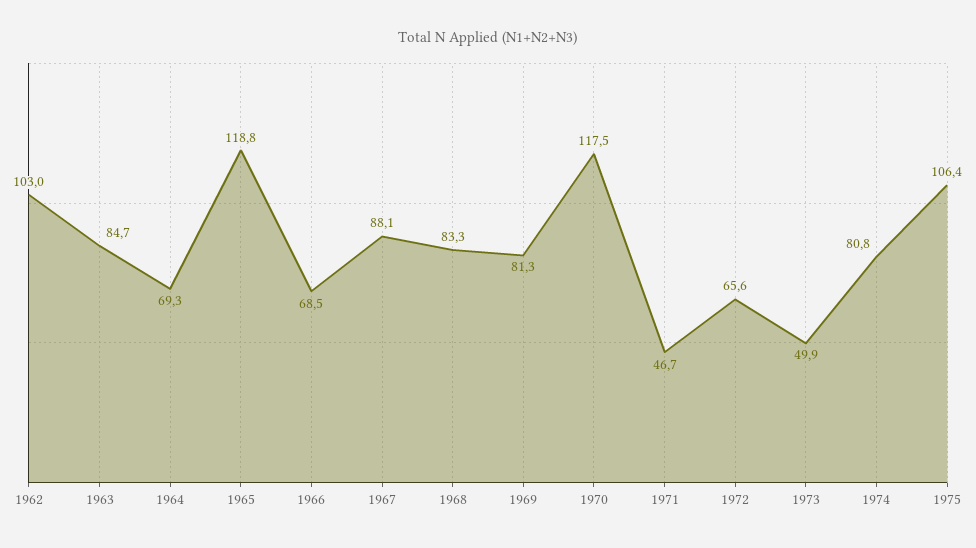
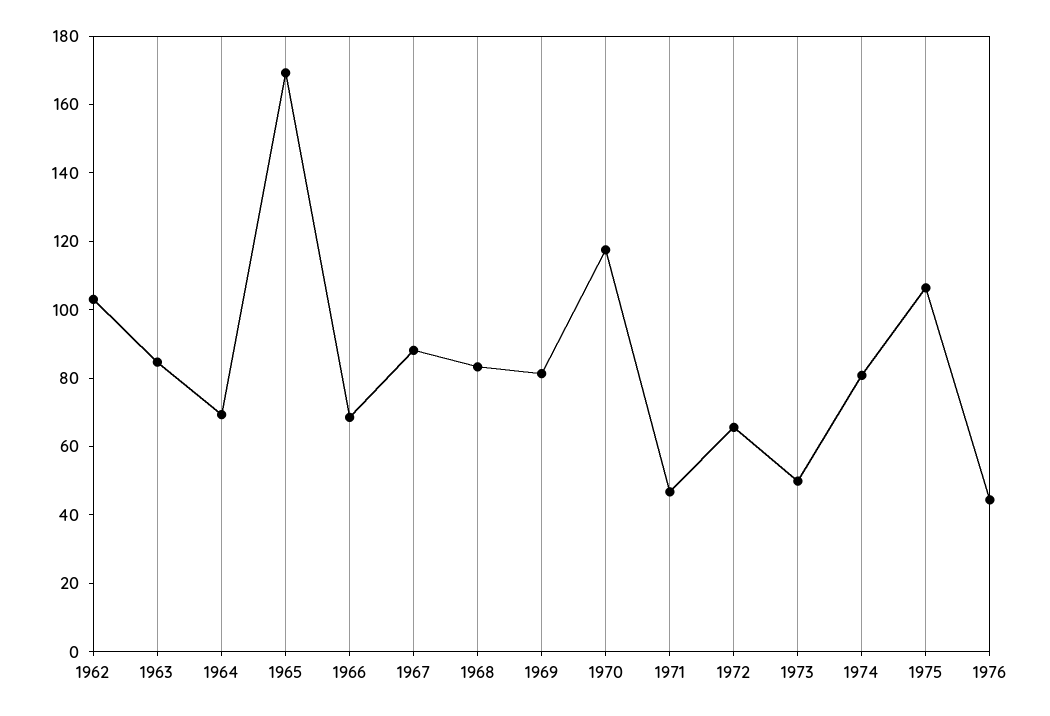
1965: 118.8 -> 170
1976: none -> 45

